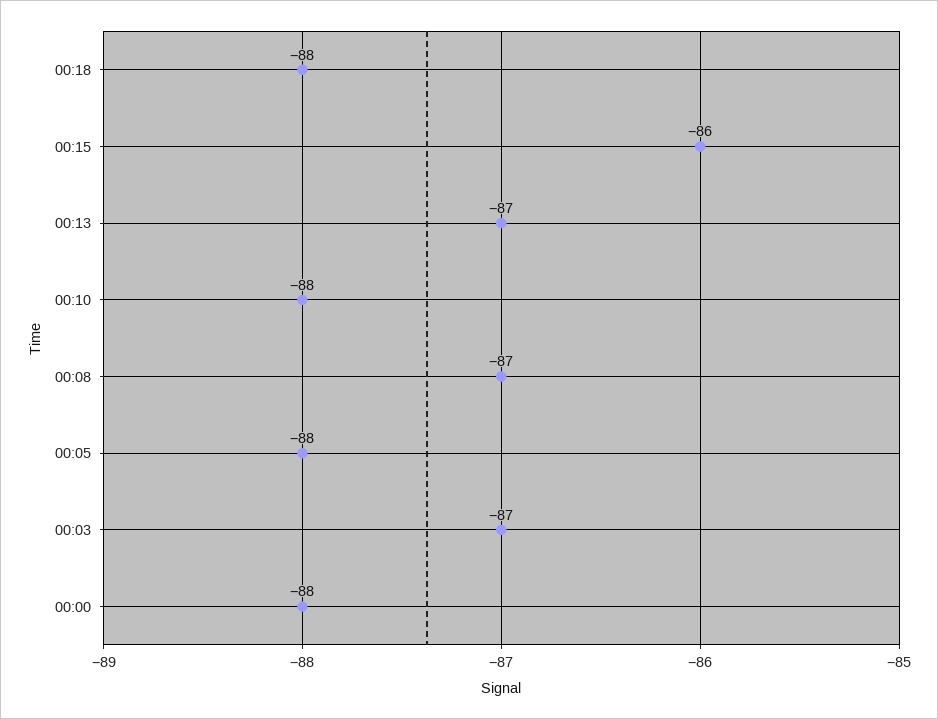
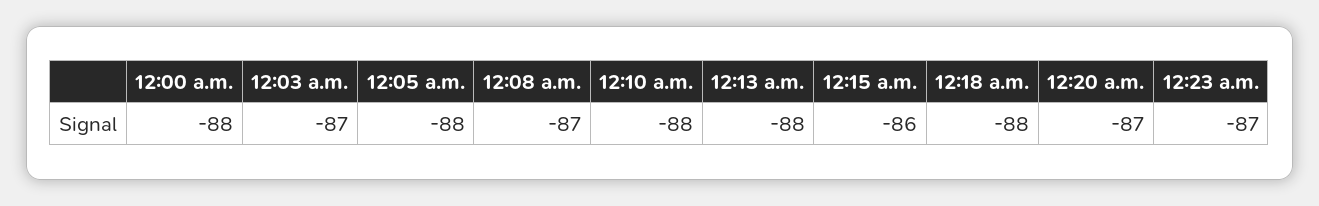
00:13: -87 -> -88
12:20 a.m.: none -> -87
12:23 a.m.: none -> -87

